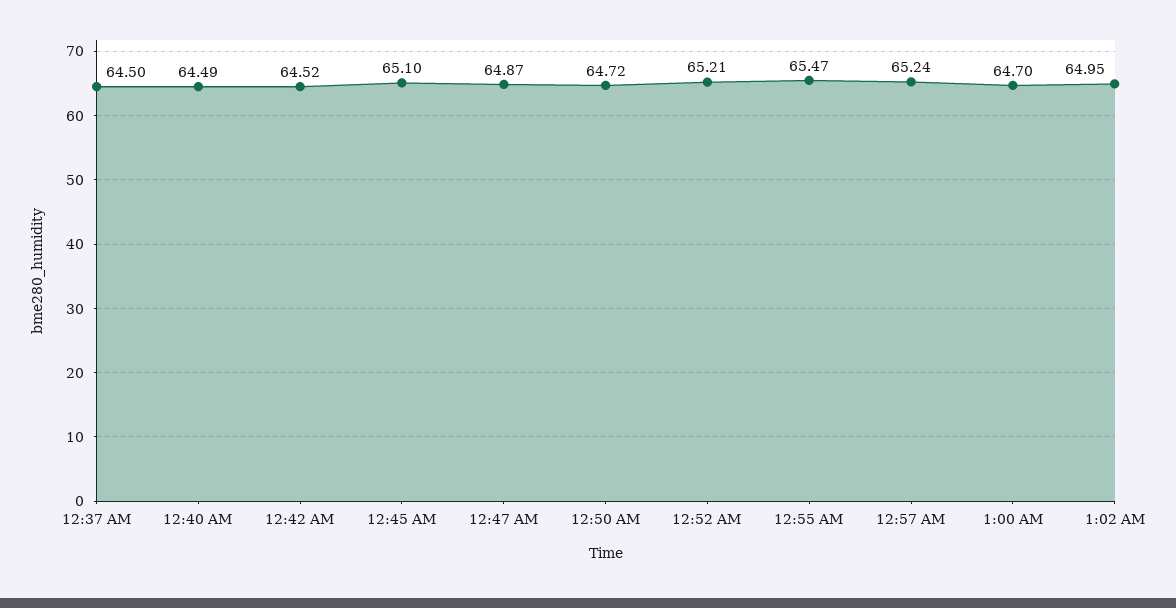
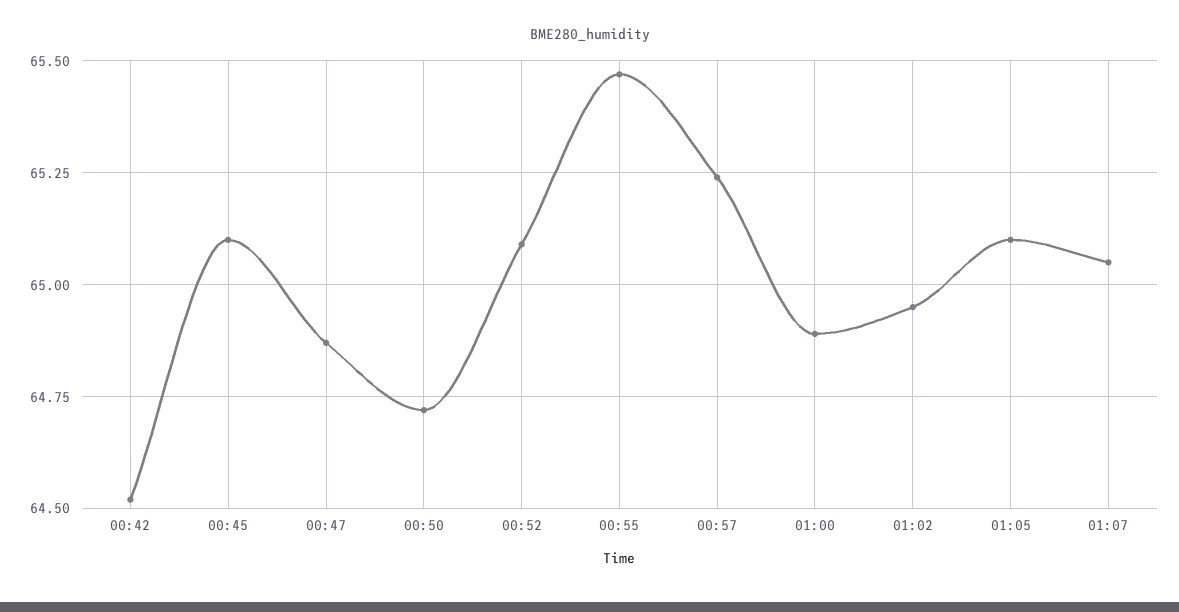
12:37 AM: 64.5 -> none
12:40 AM: 64.49 -> none
12:52 AM: 65.21 -> 65.1
1:00 AM: 64.7 -> 64.9
01:05: none -> 65.1
01:07: none -> 65.05

